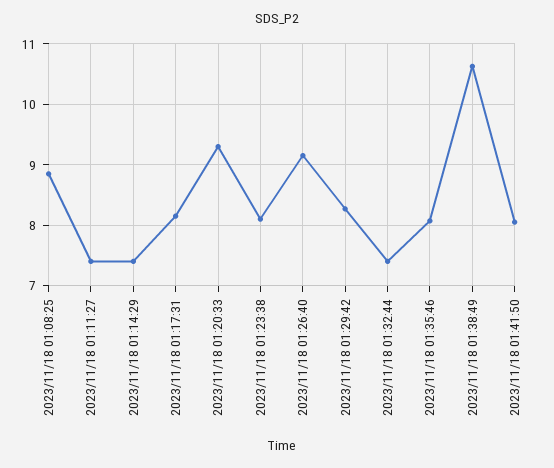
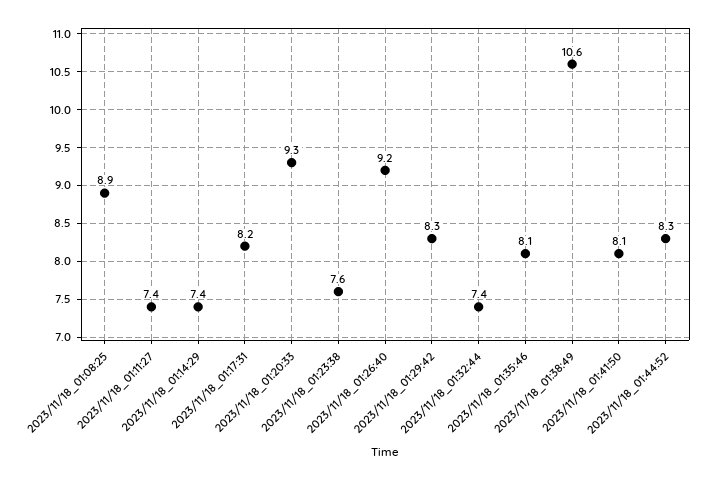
2023/11/18 01:23:38: 8.1 -> 7.6
2023/11/18_01:44:52: none -> 8.3

